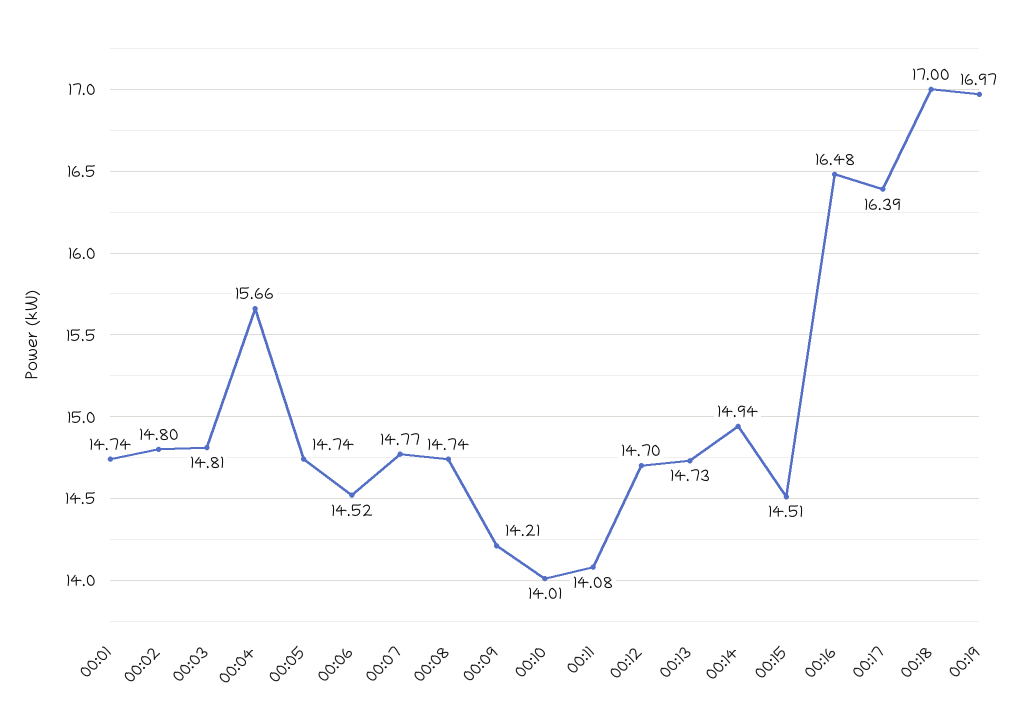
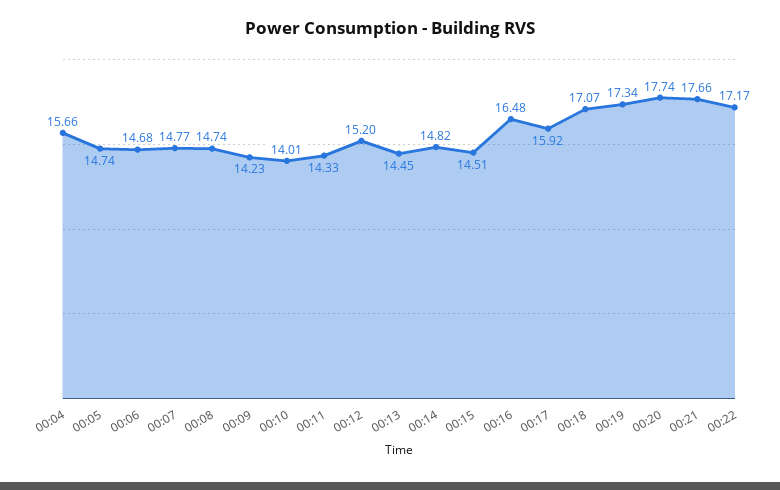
00:01: 14.74 -> none
00:02: 14.8 -> none
00:03: 14.81 -> none
00:06: 14.52 -> 14.68
00:09: 14.21 -> 14.23
00:11: 14.08 -> 14.33
00:12: 14.7 -> 15.2
00:13: 14.73 -> 14.45
00:14: 14.94 -> 14.82
00:17: 16.39 -> 15.92
00:18: 17 -> 17.07
00:19: 16.97 -> 17.34
00:20: none -> 17.74
00:21: none -> 17.66
00:22: none -> 17.17

